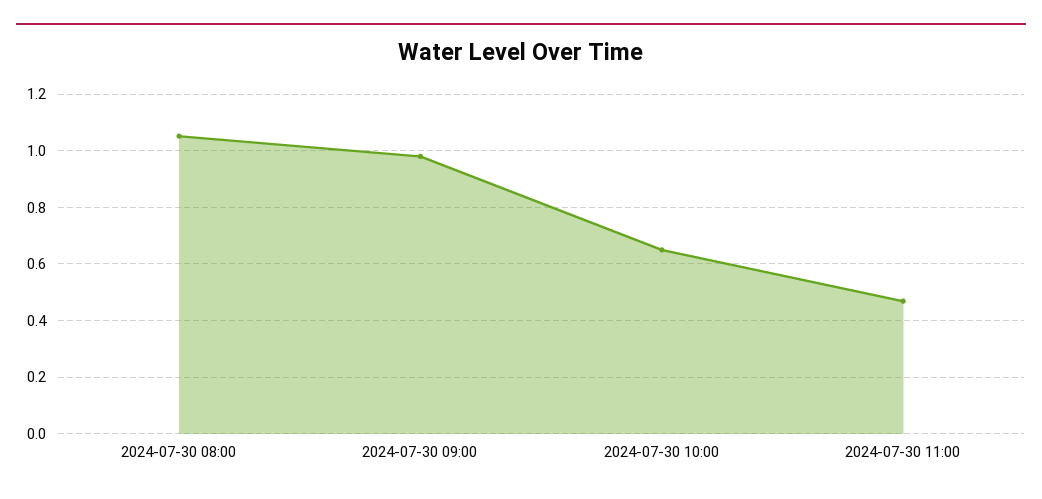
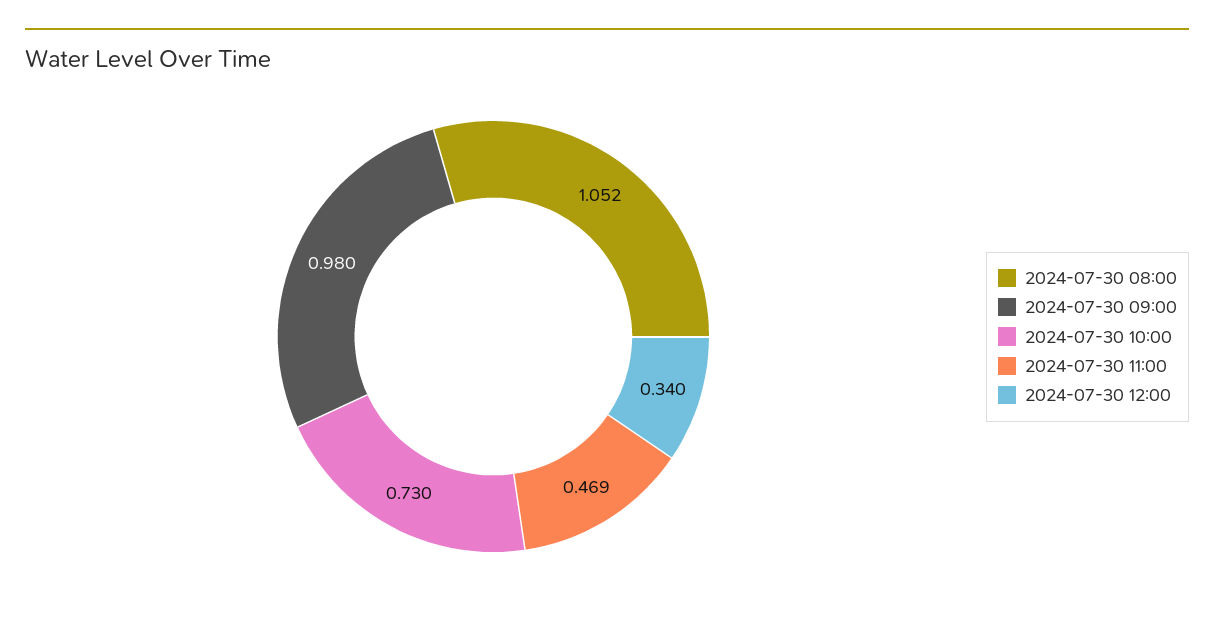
2024-07-30 10:00: 0.65 -> 0.73
2024-07-30 12:00: none -> 0.34

